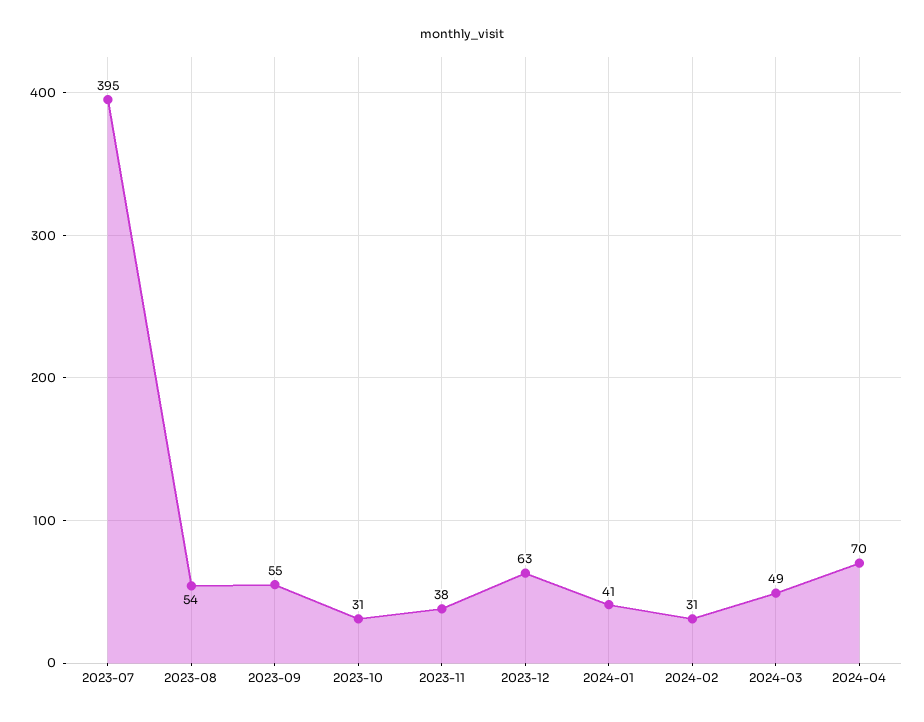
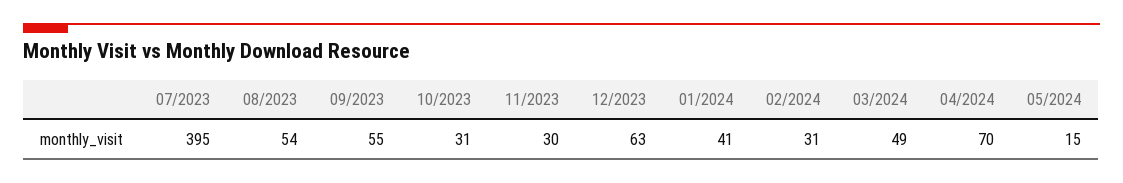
2023-11: 38 -> 30
05/2024: none -> 15

